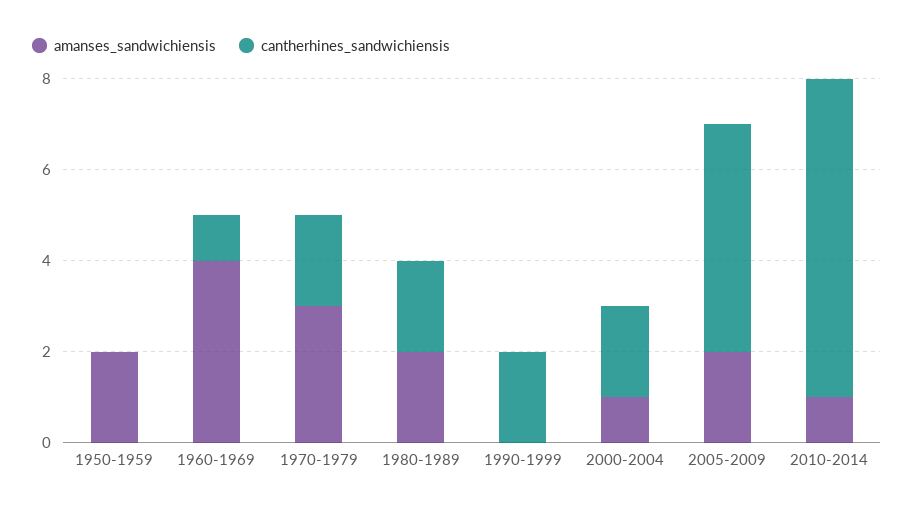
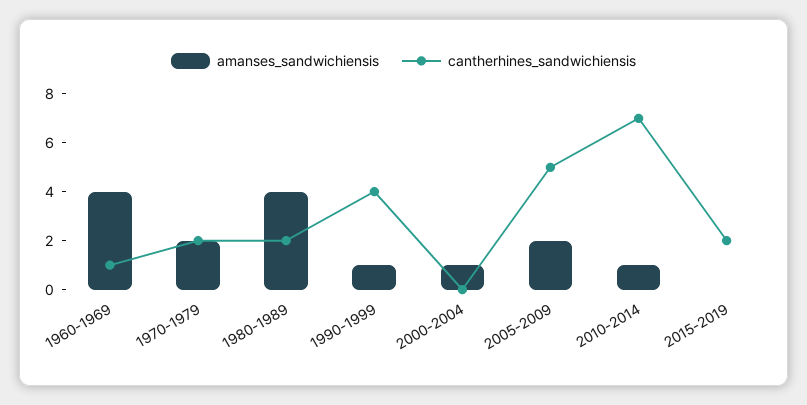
amanses_sandwichiensis, 1950-1959: 2 -> none
cantherhines_sandwichiensis, 1950-1959: 0 -> none
amanses_sandwichiensis, 1970-1979: 3 -> 2
amanses_sandwichiensis, 1980-1989: 2 -> 4
amanses_sandwichiensis, 1990-1999: 0 -> 1
cantherhines_sandwichiensis, 1990-1999: 2 -> 4
cantherhines_sandwichiensis, 2000-2004: 2 -> 0
amanses_sandwichiensis, 2015-2019: none -> 0
cantherhines_sandwichiensis, 2015-2019: none -> 2

